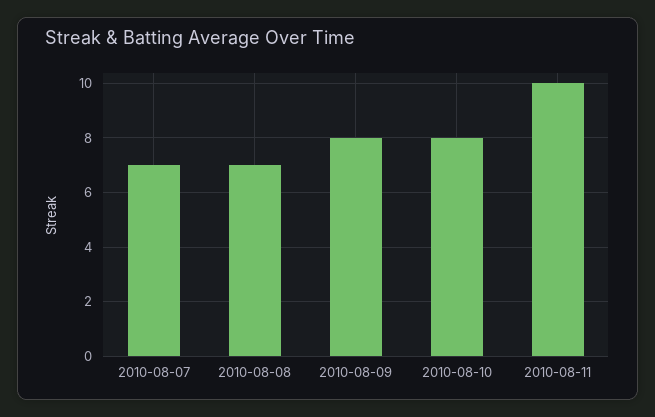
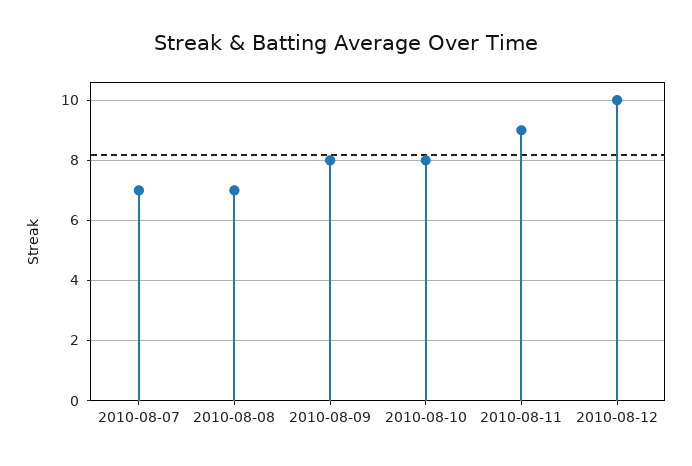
2010-08-11: 10 -> 9
2010-08-12: none -> 10

